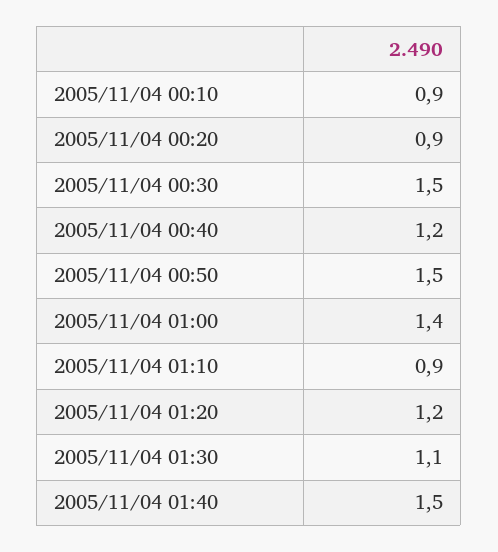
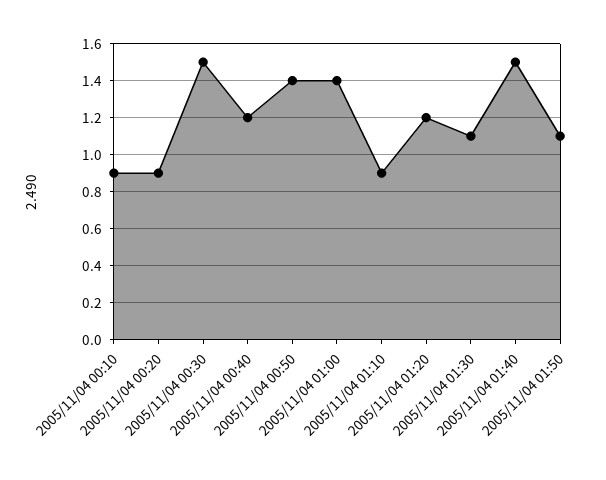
2005/11/04 00:50: 1.5 -> 1.4
2005/11/04 01:50: none -> 1.1

